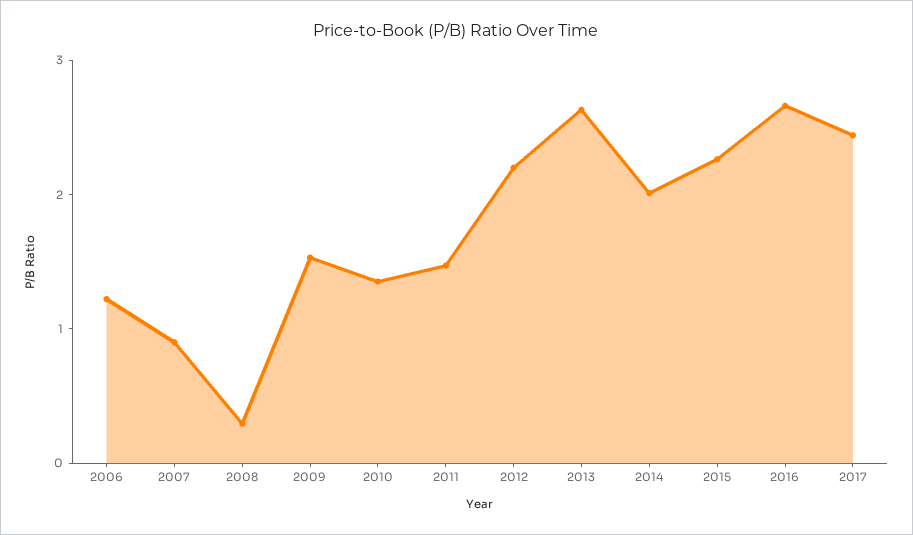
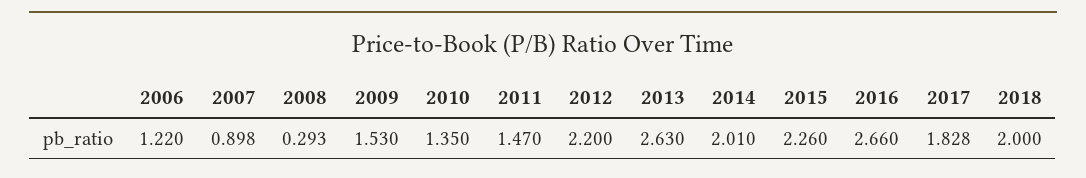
2017: 2.4 -> 1.828
2018: none -> 2

